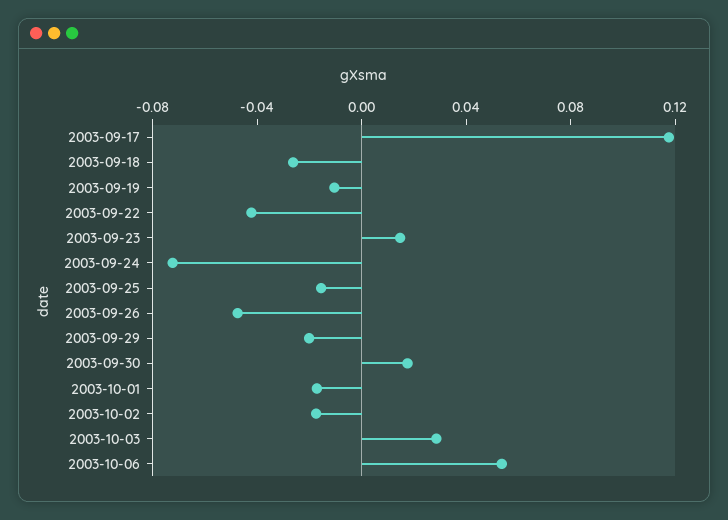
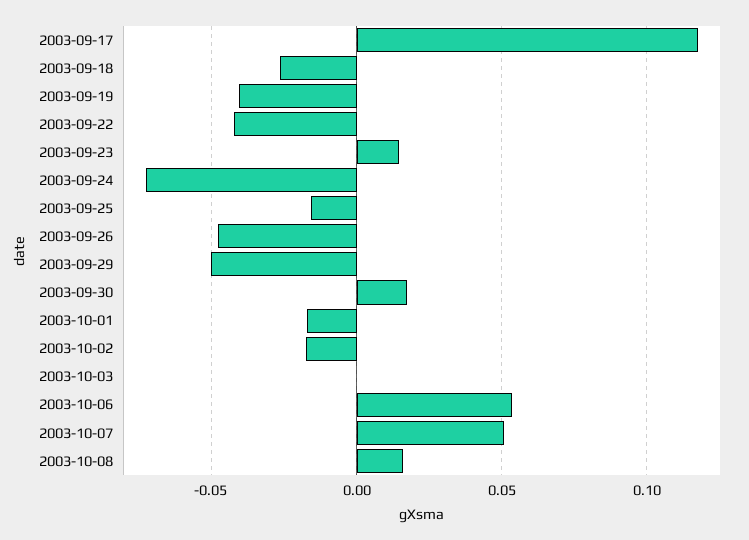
2003-09-19: -0.01 -> -0.04
2003-09-29: -0.02 -> -0.05
2003-10-03: 0.03 -> 0
2003-10-07: none -> 0.05
2003-10-08: none -> 0.015

